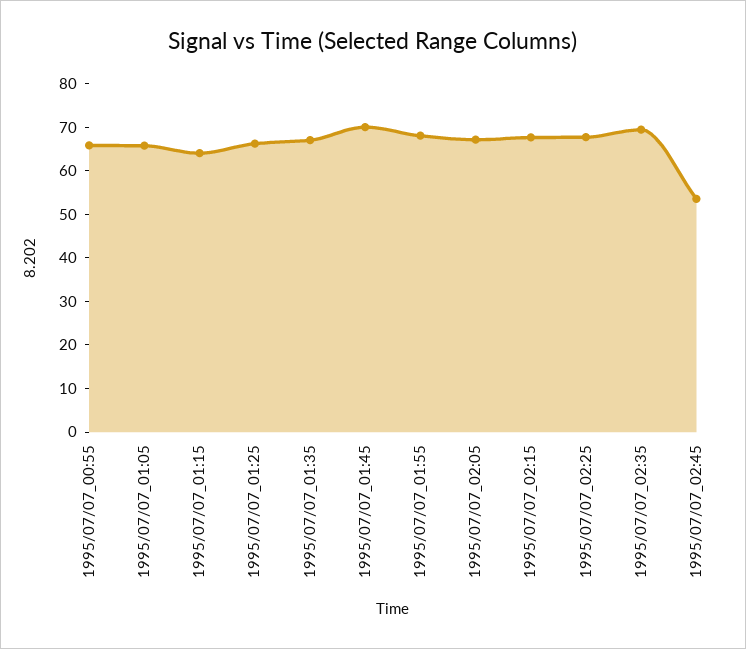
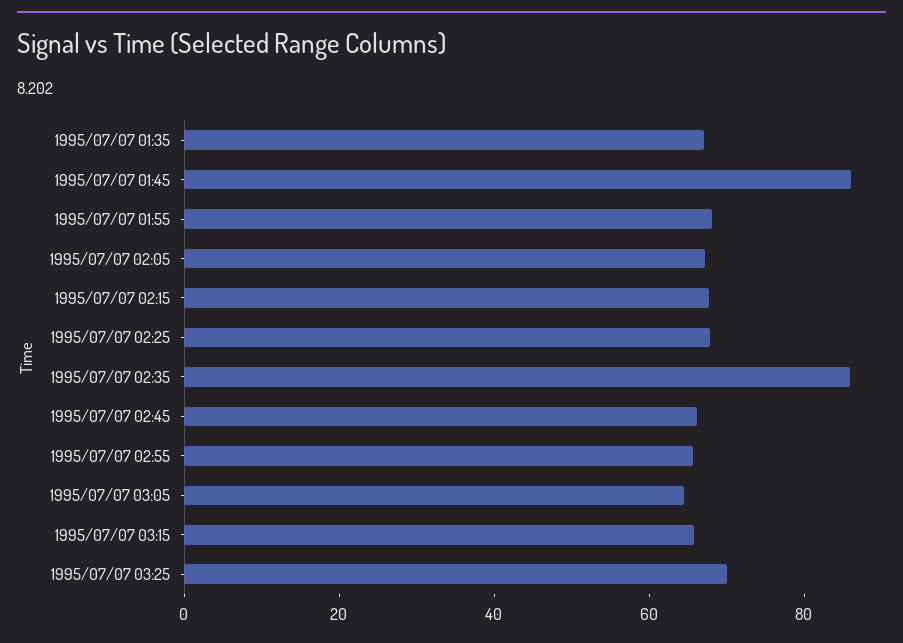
1995/07/07_00:55: 66 -> none
1995/07/07_01:05: 66 -> none
1995/07/07_01:15: 64 -> none
1995/07/07_01:25: 66 -> none
1995/07/07_01:45: 70 -> 85
1995/07/07_02:35: 70 -> 85
1995/07/07_02:45: 54 -> 65
1995/07/07 02:55: none -> 65
1995/07/07 03:05: none -> 65
1995/07/07 03:15: none -> 65
1995/07/07 03:25: none -> 70

